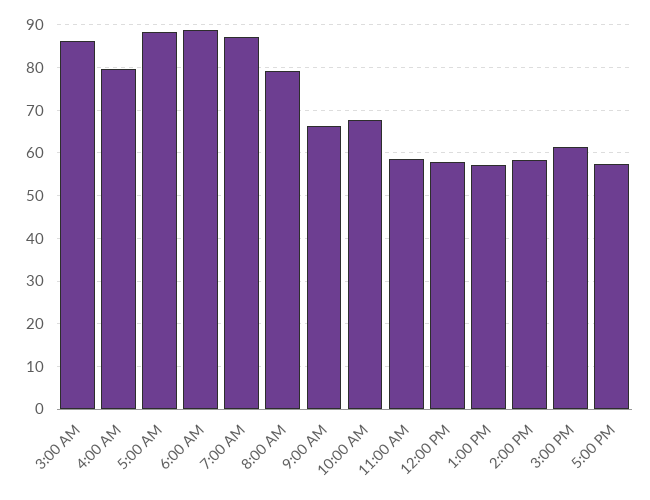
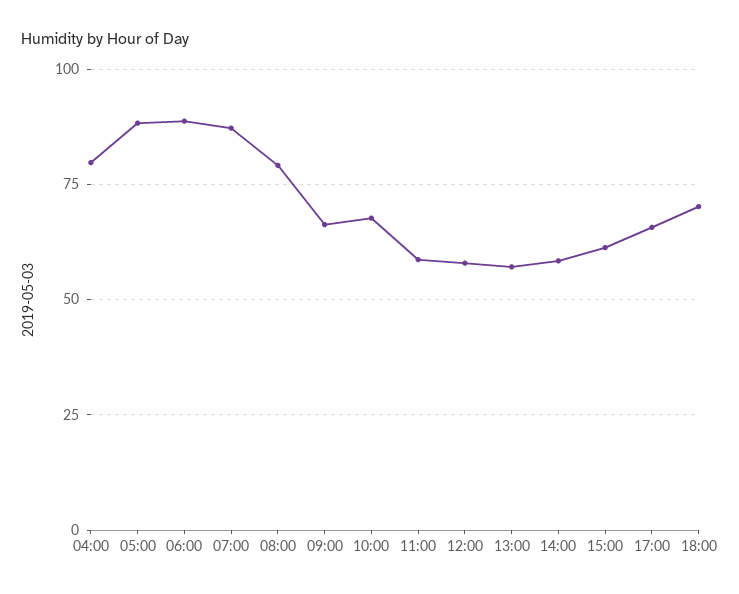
3:00 AM: 86 -> none
5:00 PM: 58 -> 65
18:00: none -> 70

